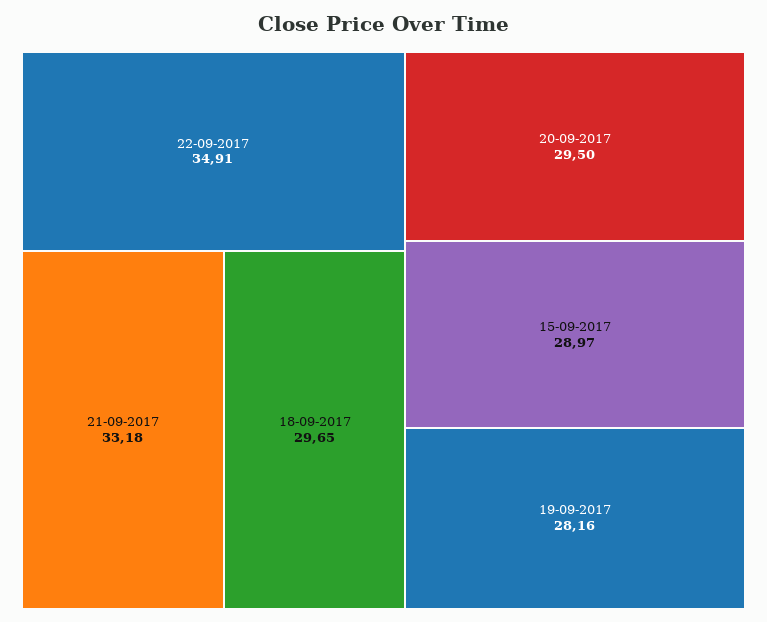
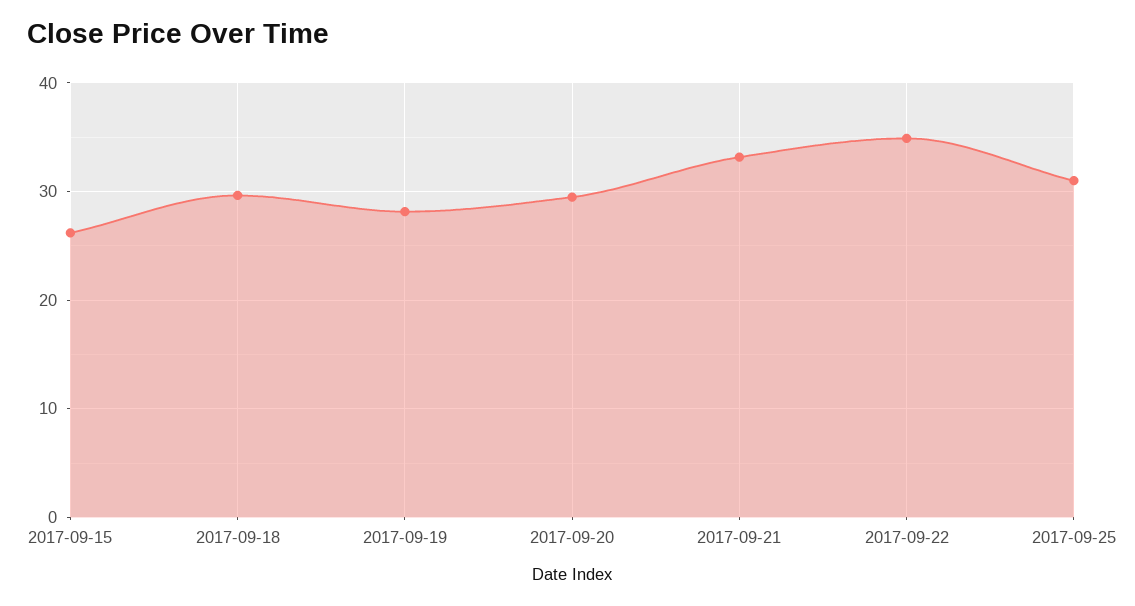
15-09-2017: 28.97 -> 26
2017-09-25: none -> 31

